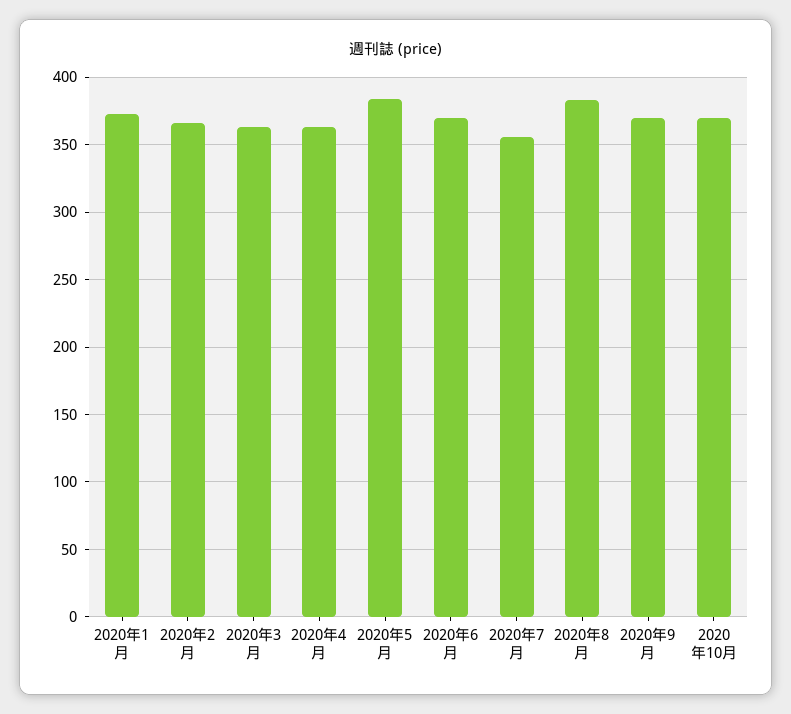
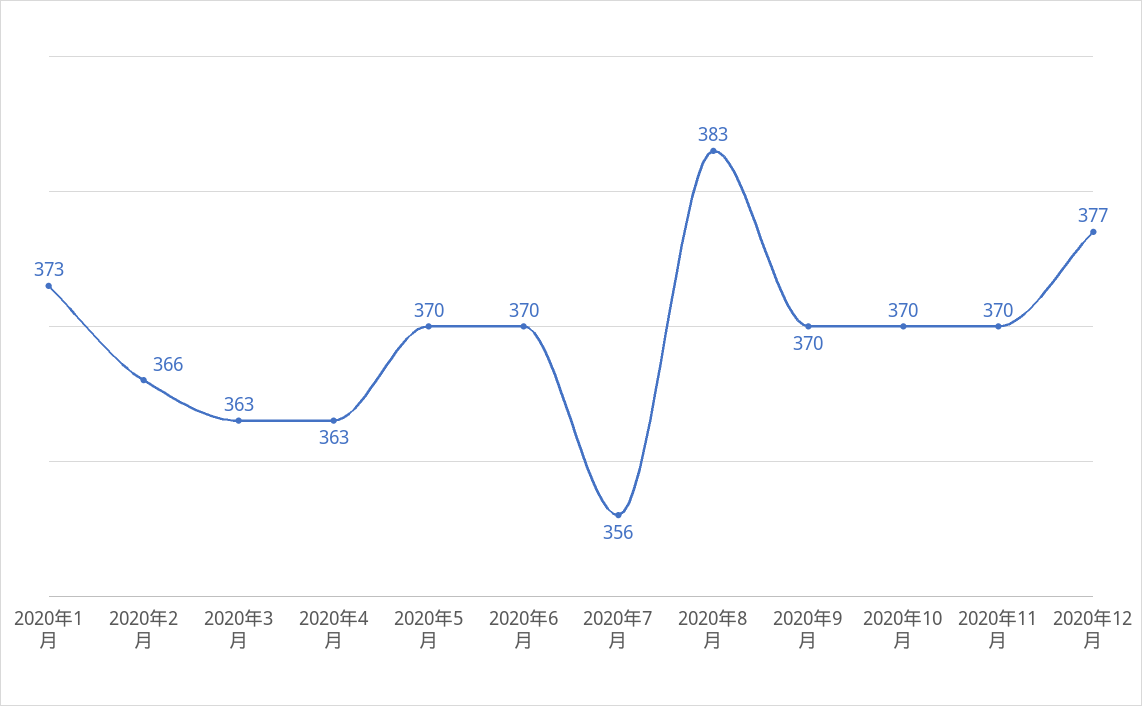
2020年5月: 385 -> 370
2020年11月: none -> 370
2020年12月: none -> 377

